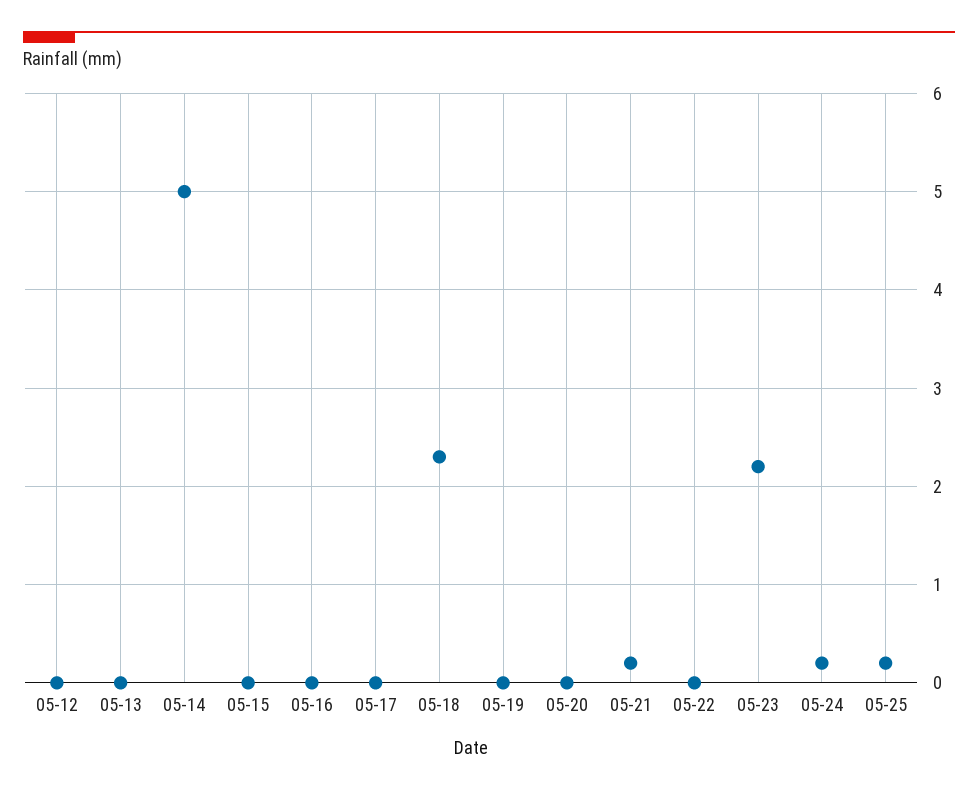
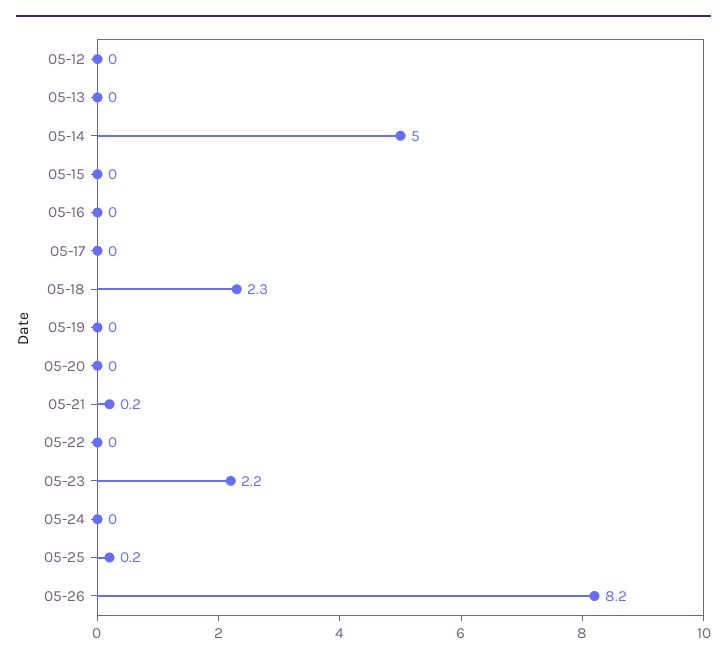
05-24: 0.2 -> 0
05-26: none -> 8.2

